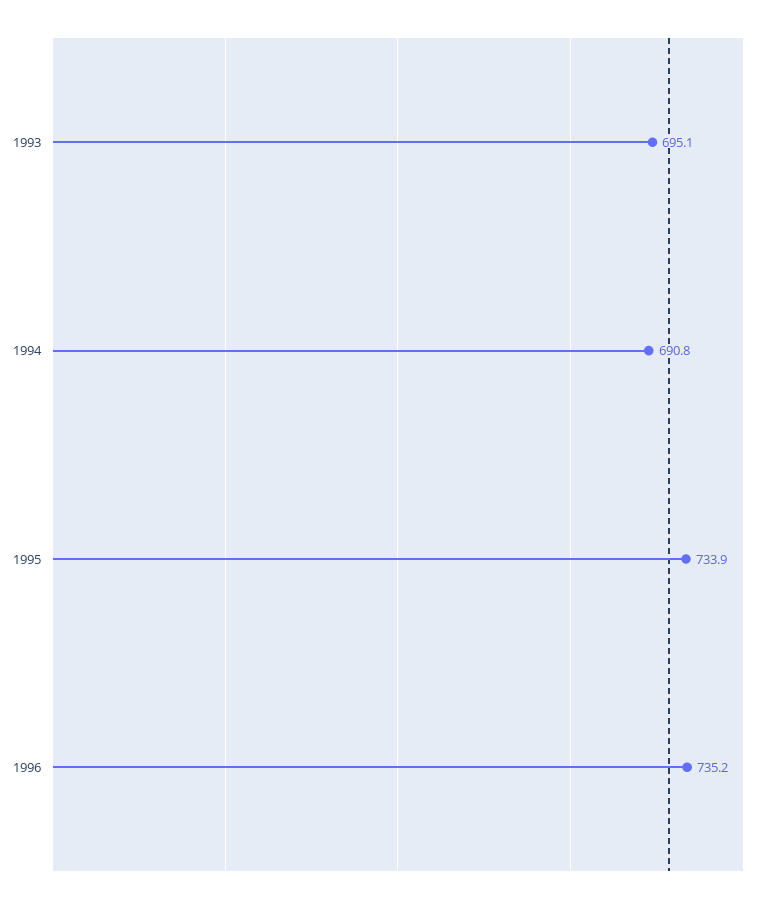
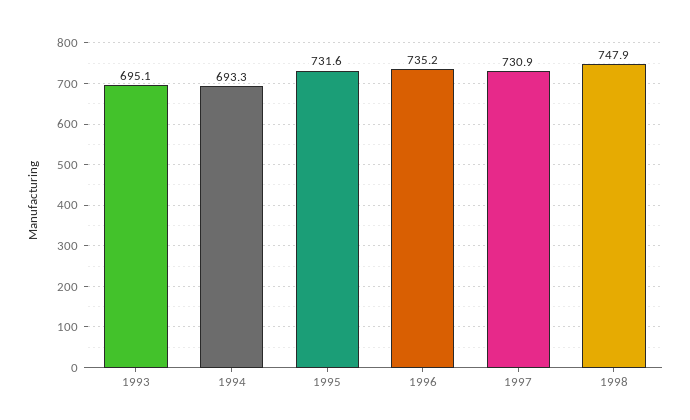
1994: 690.8 -> 693.3
1995: 733.9 -> 731.6
1997: none -> 730.9
1998: none -> 747.9

